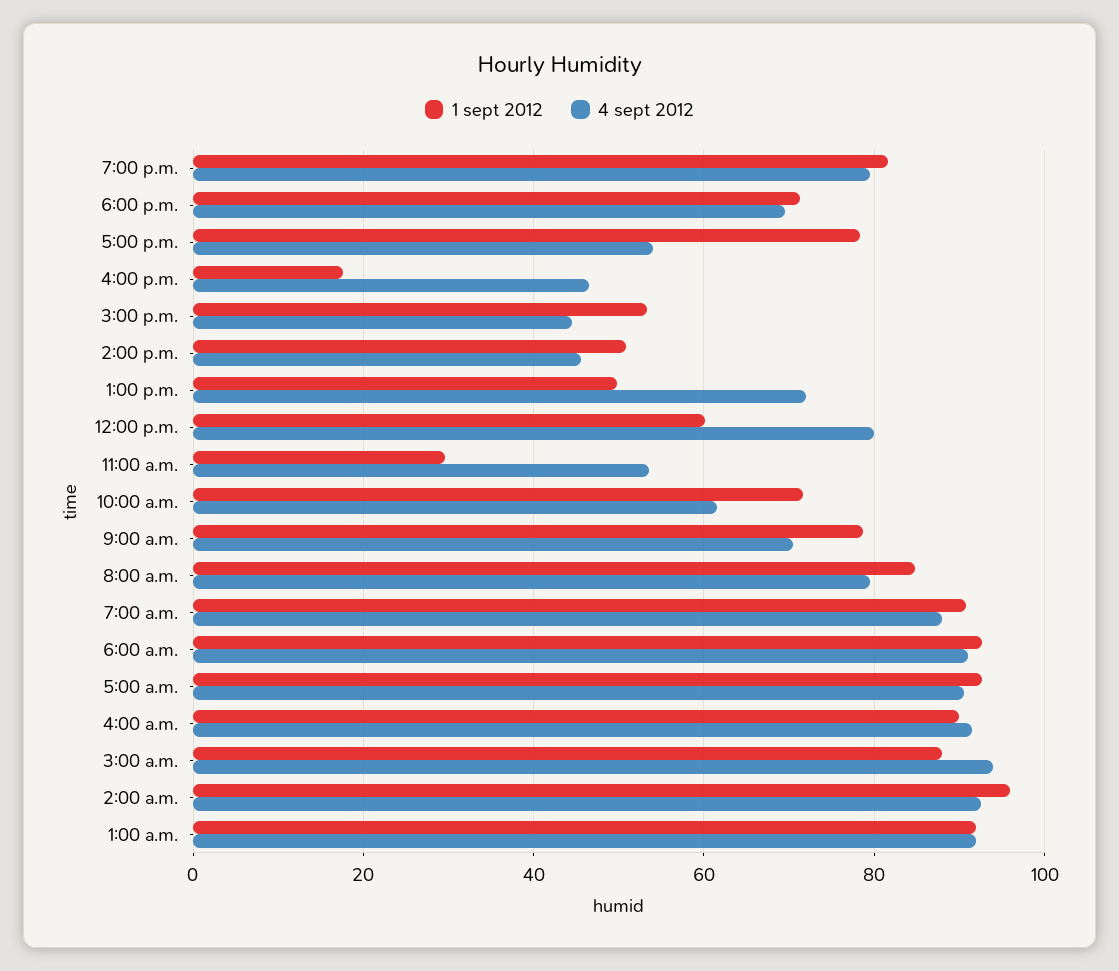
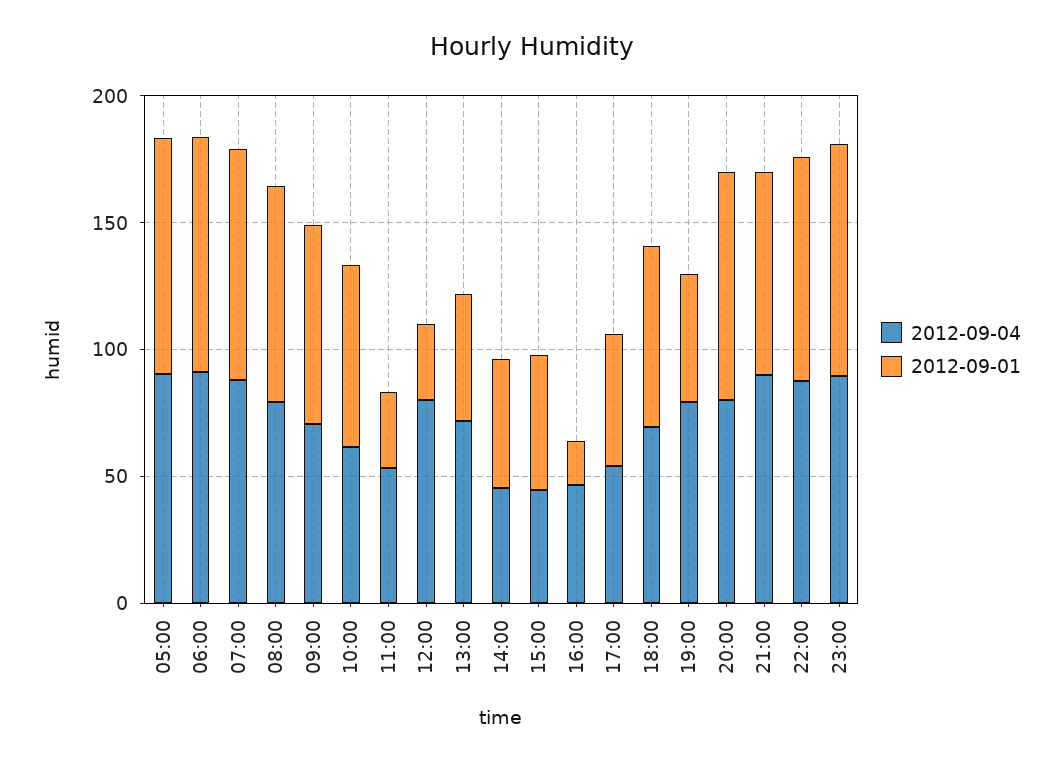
1 sept 2012, 7:00 p.m.: 82 -> 50
1 sept 2012, 5:00 p.m.: 78 -> 50
1 sept 2012, 12:00 p.m.: 60 -> 30
1 sept 2012, 4:00 a.m.: 90 -> none
4 sept 2012, 4:00 a.m.: 92 -> none
1 sept 2012, 3:00 a.m.: 88 -> none
4 sept 2012, 3:00 a.m.: 94 -> none
1 sept 2012, 2:00 a.m.: 96 -> none
4 sept 2012, 2:00 a.m.: 92 -> none
1 sept 2012, 1:00 a.m.: 92 -> none
4 sept 2012, 1:00 a.m.: 92 -> none
4 sept 2012, 20:00: none -> 80
1 sept 2012, 20:00: none -> 90
4 sept 2012, 21:00: none -> 90
1 sept 2012, 21:00: none -> 80
4 sept 2012, 22:00: none -> 90
1 sept 2012, 22:00: none -> 90
4 sept 2012, 23:00: none -> 90
1 sept 2012, 23:00: none -> 90

